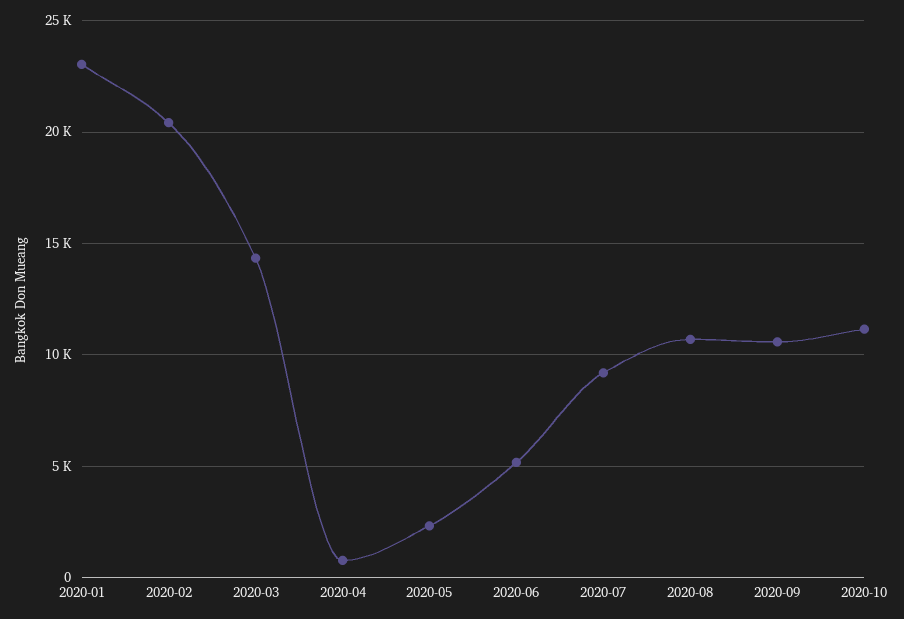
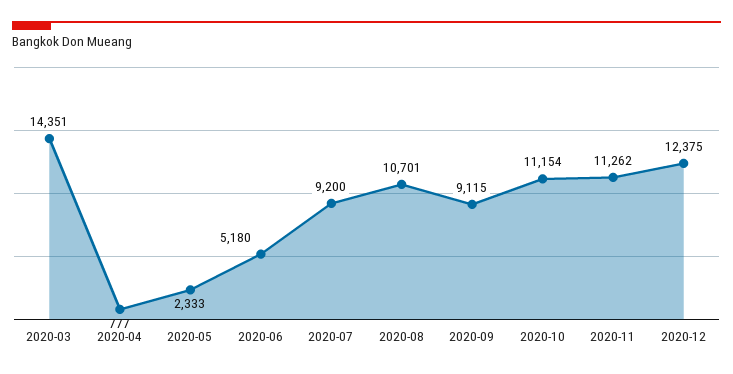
2020-01: 23000 -> none
2020-02: 20500 -> none
2020-09: 10500 -> 9115
2020-11: none -> 11262
2020-12: none -> 12375

